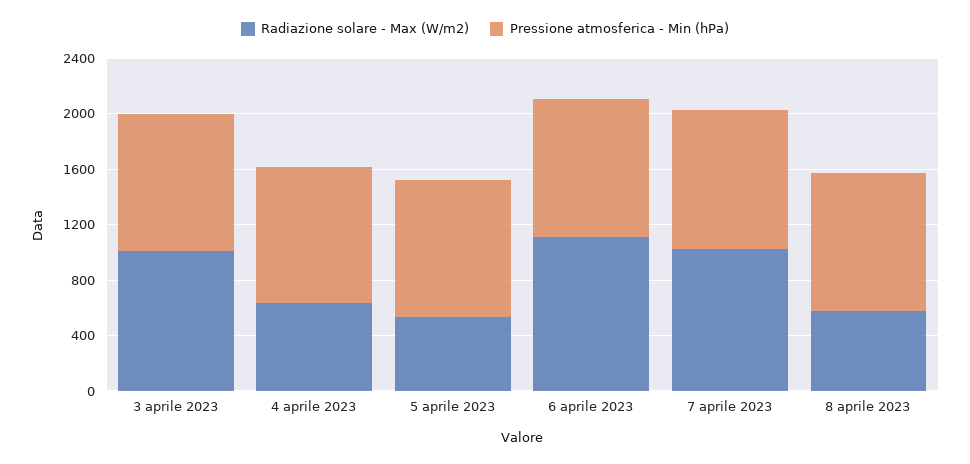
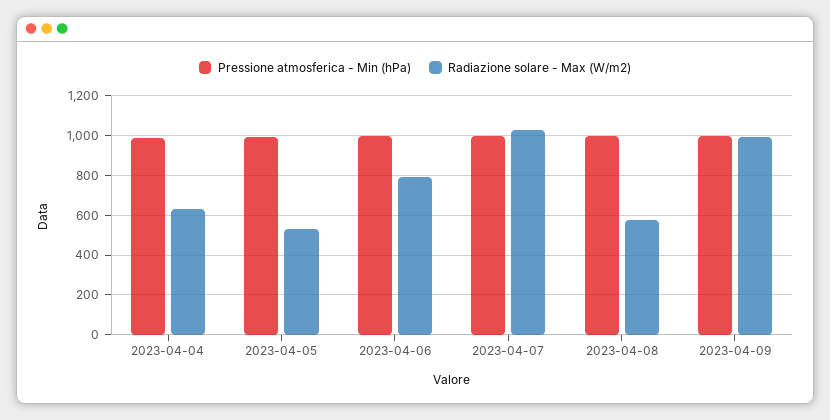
Radiazione solare - Max (W/m2), 3 aprile 2023: 1000 -> none
Pressione atmosferica - Min (hPa), 3 aprile 2023: 1000 -> none
Radiazione solare - Max (W/m2), 6 aprile 2023: 1100 -> 800
Pressione atmosferica - Min (hPa), 2023-04-09: none -> 1000
Radiazione solare - Max (W/m2), 2023-04-09: none -> 1000

